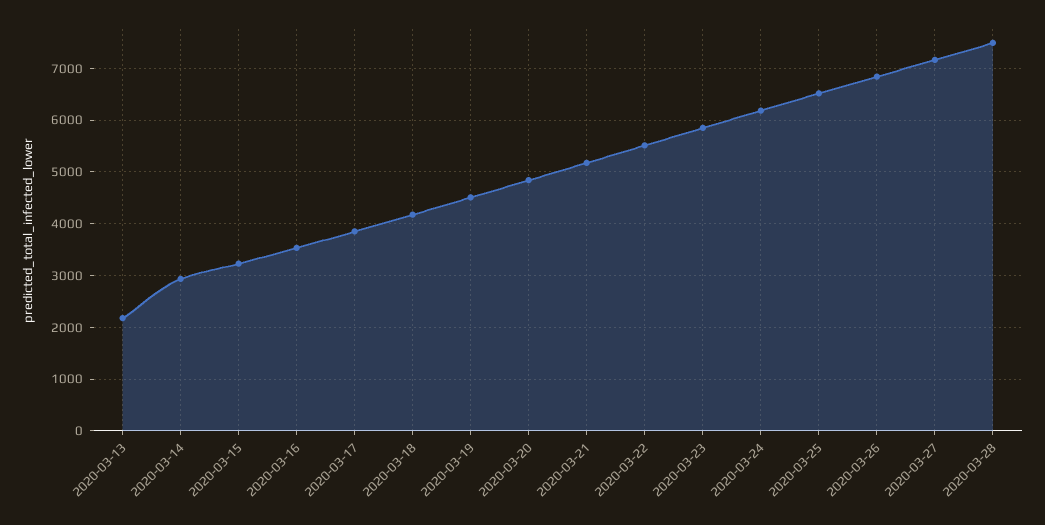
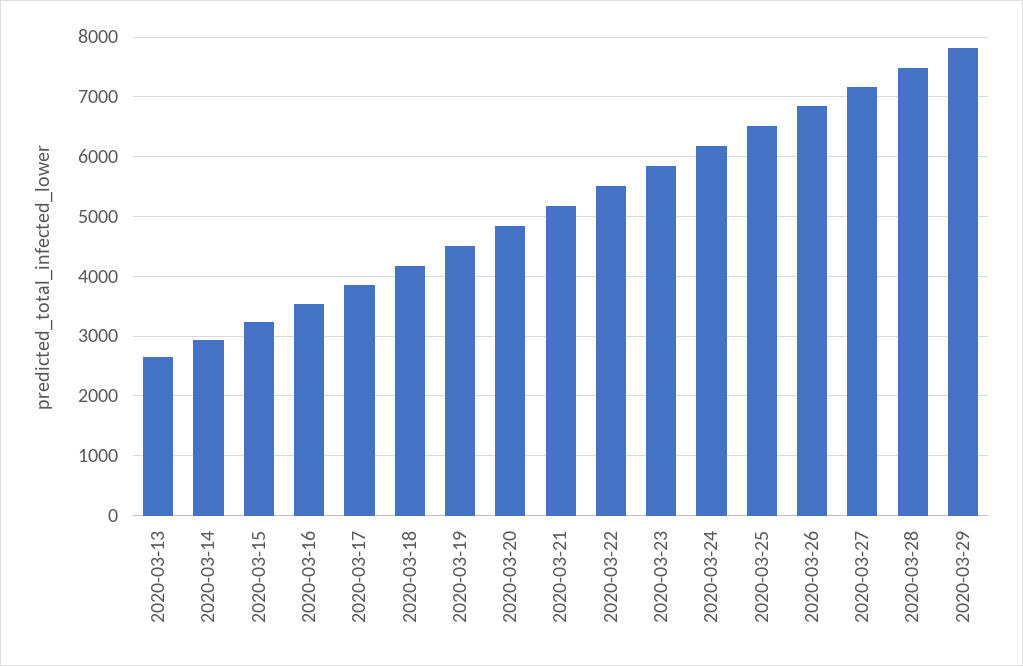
2020-03-13: 2200 -> 2600
2020-03-29: none -> 7800

